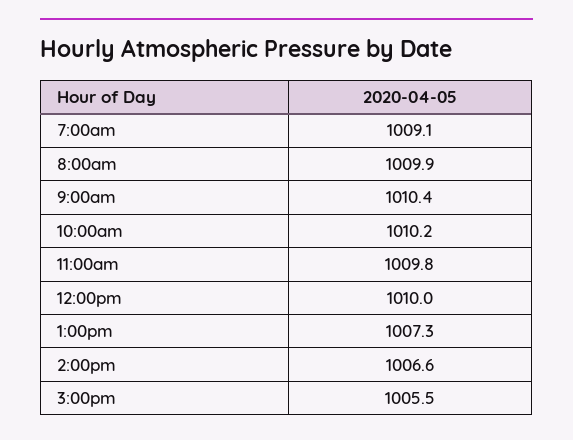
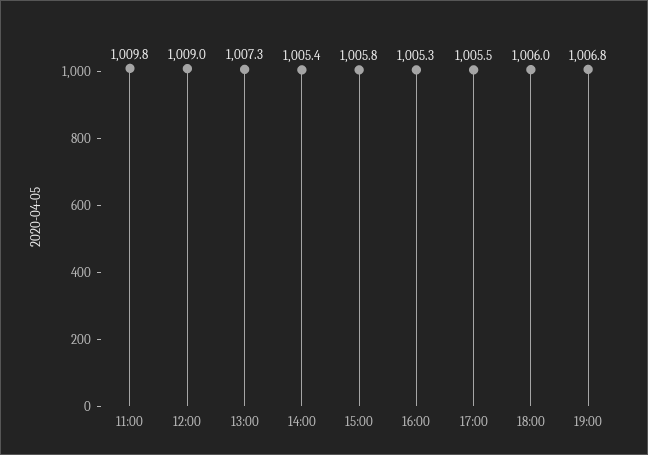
7:00am: 1009.1 -> none
8:00am: 1009.9 -> none
9:00am: 1010.4 -> none
10:00am: 1010.2 -> none
12:00pm: 1010 -> 1009
2:00pm: 1006.6 -> 1005.4
3:00pm: 1005.5 -> 1005.8
16:00: none -> 1005.3
17:00: none -> 1005.5
18:00: none -> 1006
19:00: none -> 1006.8

